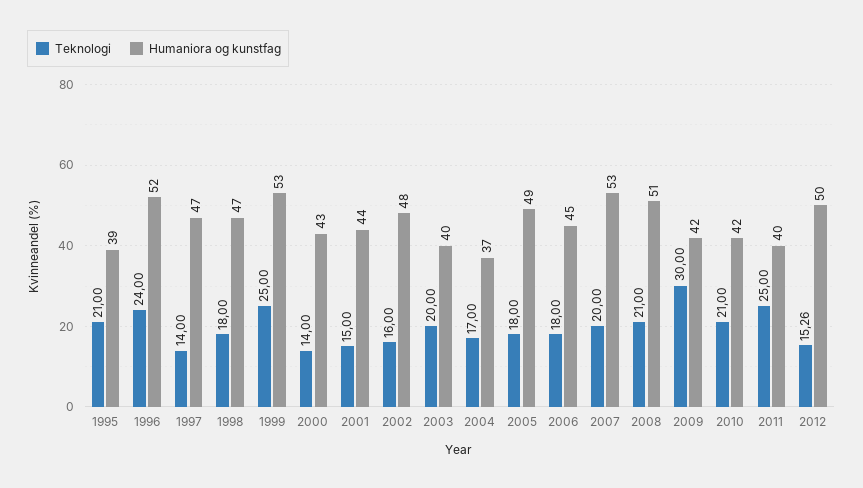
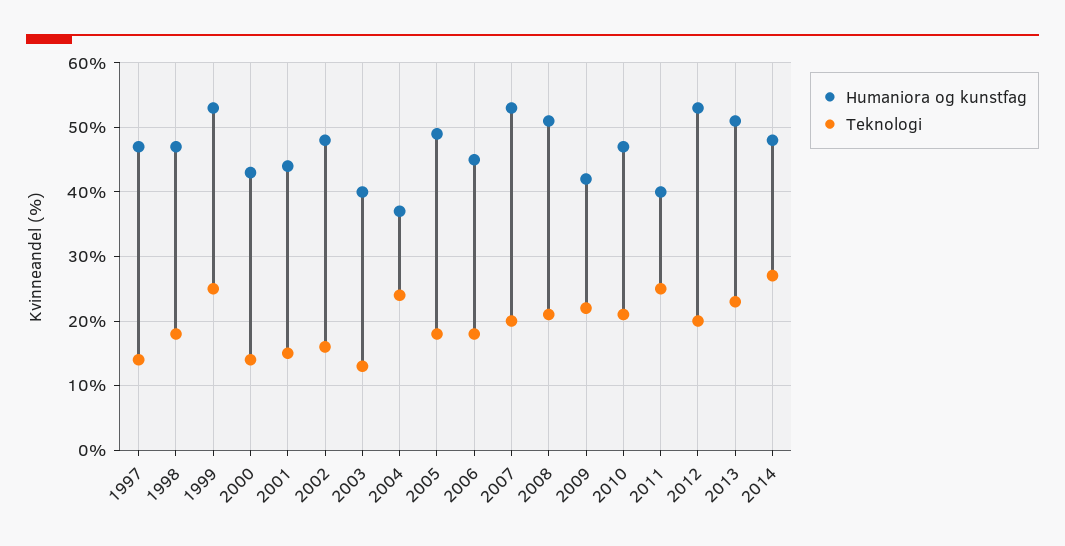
Teknologi, 1995: 21 -> none
Humaniora og kunstfag, 1995: 39 -> none
Teknologi, 1996: 24 -> none
Humaniora og kunstfag, 1996: 52 -> none
Teknologi, 2003: 20 -> 13
Teknologi, 2004: 17 -> 24
Teknologi, 2009: 30 -> 22
Humaniora og kunstfag, 2010: 42 -> 47
Teknologi, 2012: 15.26 -> 20
Humaniora og kunstfag, 2012: 50 -> 53
Humaniora og kunstfag, 2013: none -> 51
Teknologi, 2013: none -> 23
Humaniora og kunstfag, 2014: none -> 48
Teknologi, 2014: none -> 27

